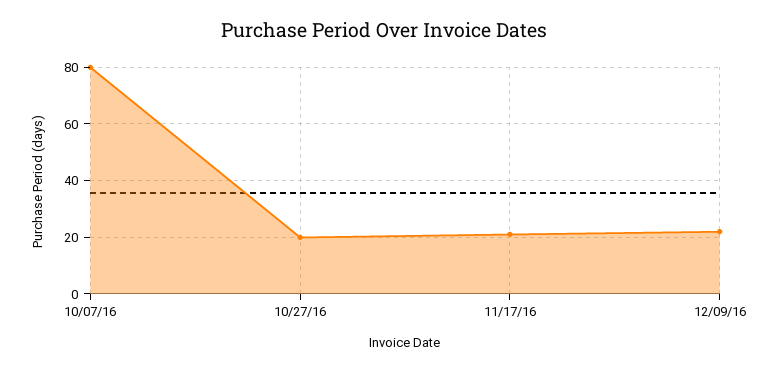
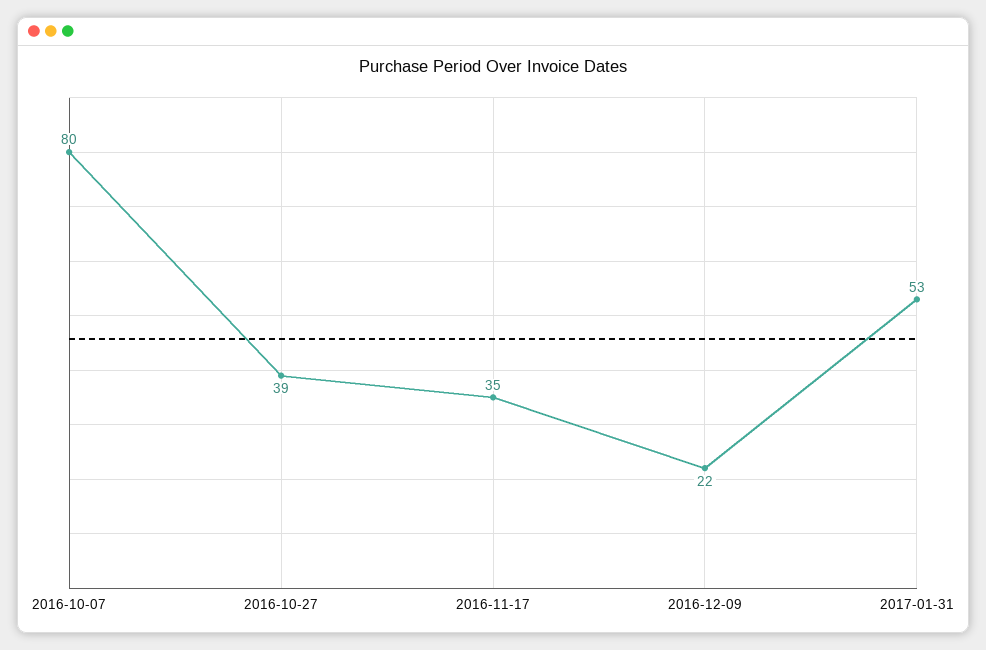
10/27/16: 20 -> 39
11/17/16: 20 -> 35
2017-01-31: none -> 53

